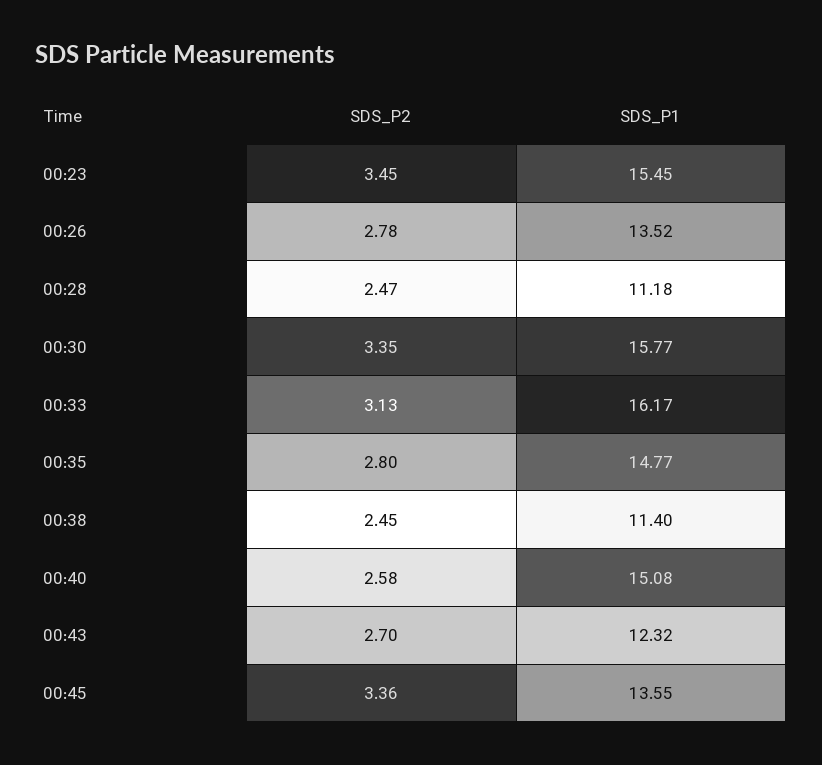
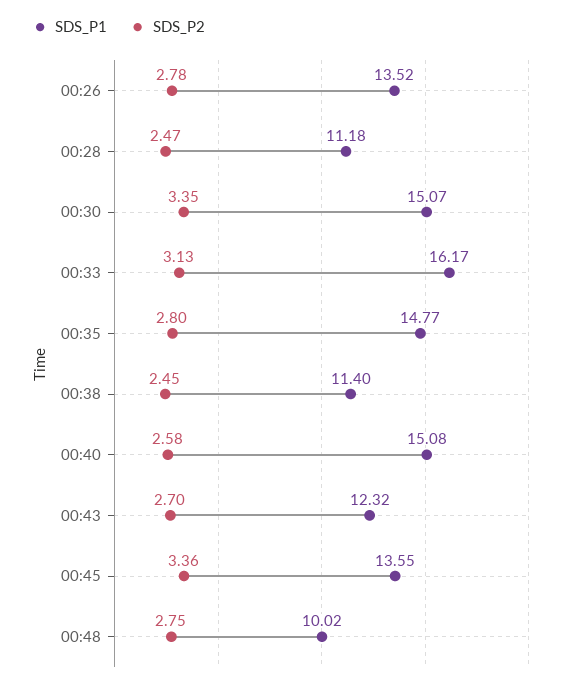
SDS_P2, 00:23: 3.45 -> none
SDS_P1, 00:23: 15.45 -> none
SDS_P1, 00:30: 15.77 -> 15.07
SDS_P1, 00:48: none -> 10.02
SDS_P2, 00:48: none -> 2.75

